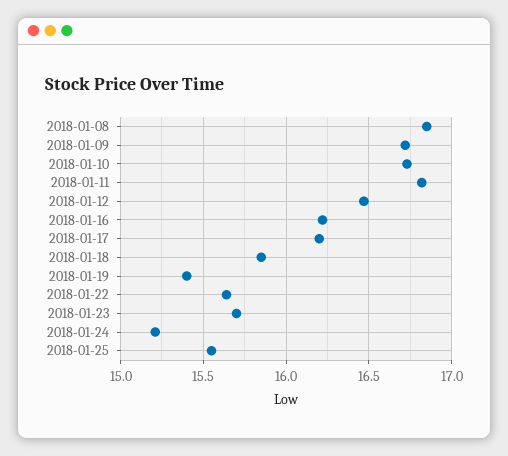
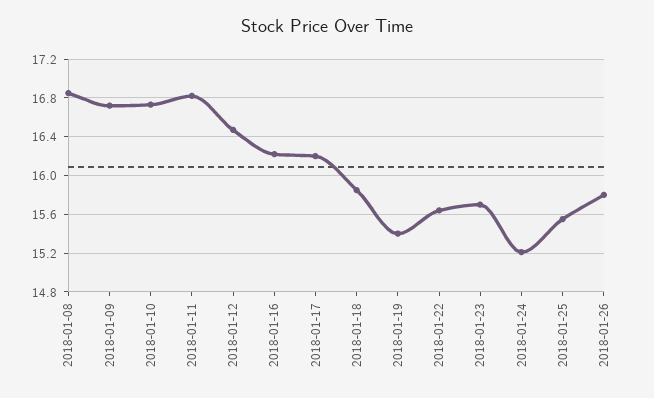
2018-01-26: none -> 15.8

